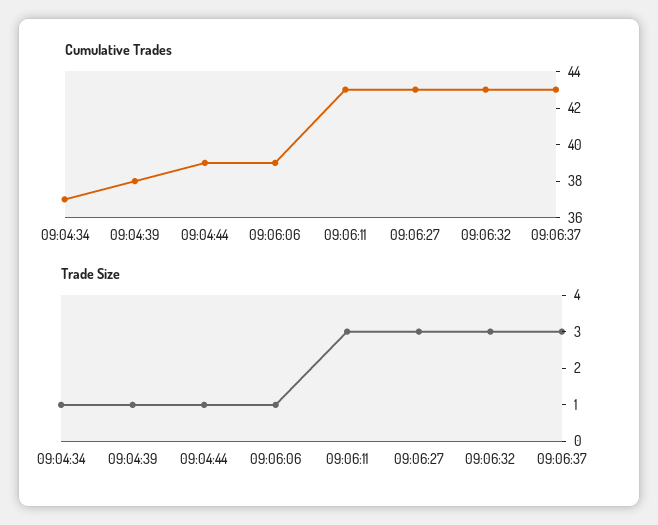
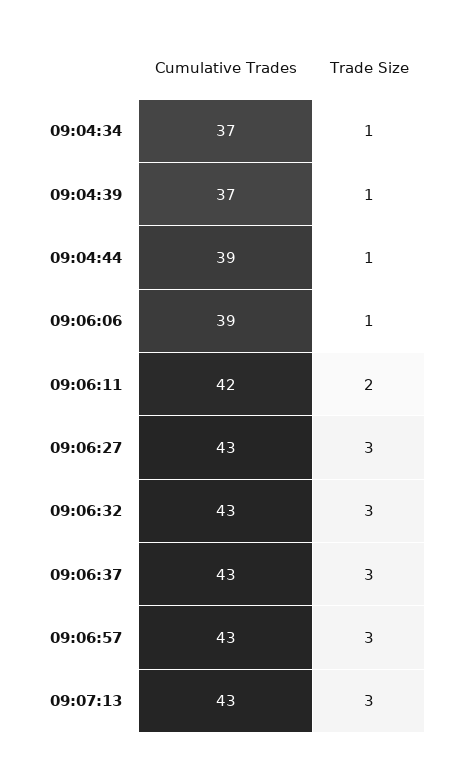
Cumulative Trades, 09:04:39: 38 -> 37
Cumulative Trades, 09:06:11: 43 -> 42
Trade Size, 09:06:11: 3 -> 2
Cumulative Trades, 09:06:57: none -> 43
Trade Size, 09:06:57: none -> 3
Cumulative Trades, 09:07:13: none -> 43
Trade Size, 09:07:13: none -> 3

